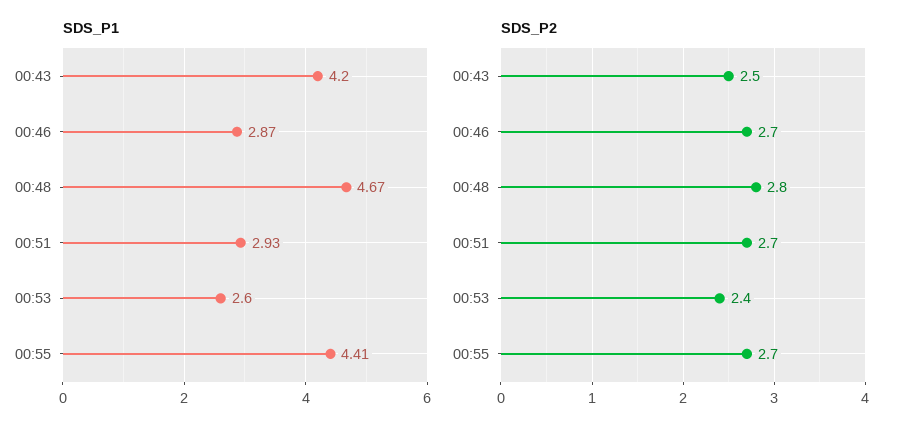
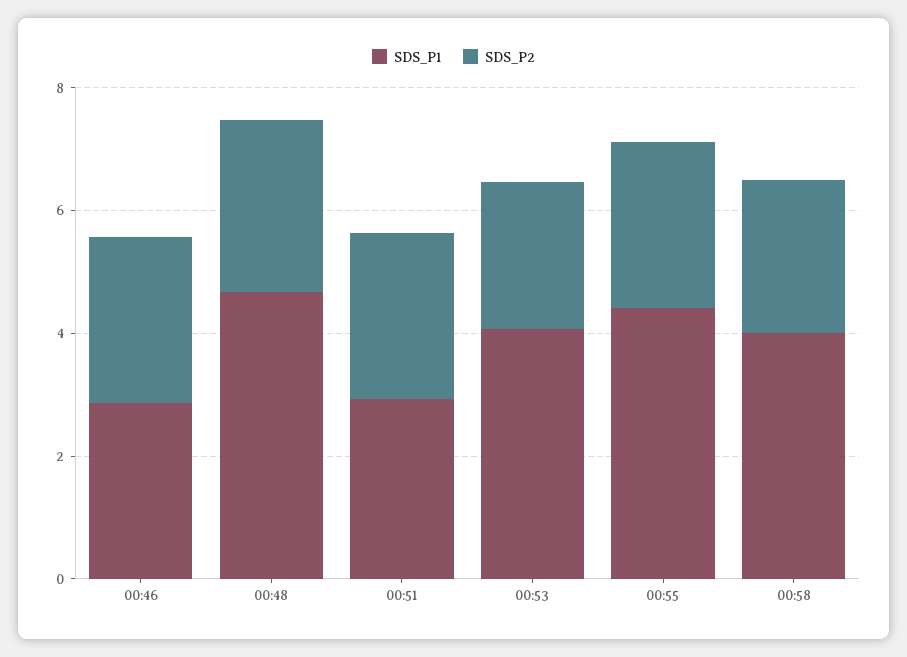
SDS_P1, 00:43: 4.2 -> none
SDS_P1, 00:53: 2.6 -> 4
SDS_P2, 00:43: 2.5 -> none
SDS_P1, 00:58: none -> 4
SDS_P2, 00:58: none -> 2.5

